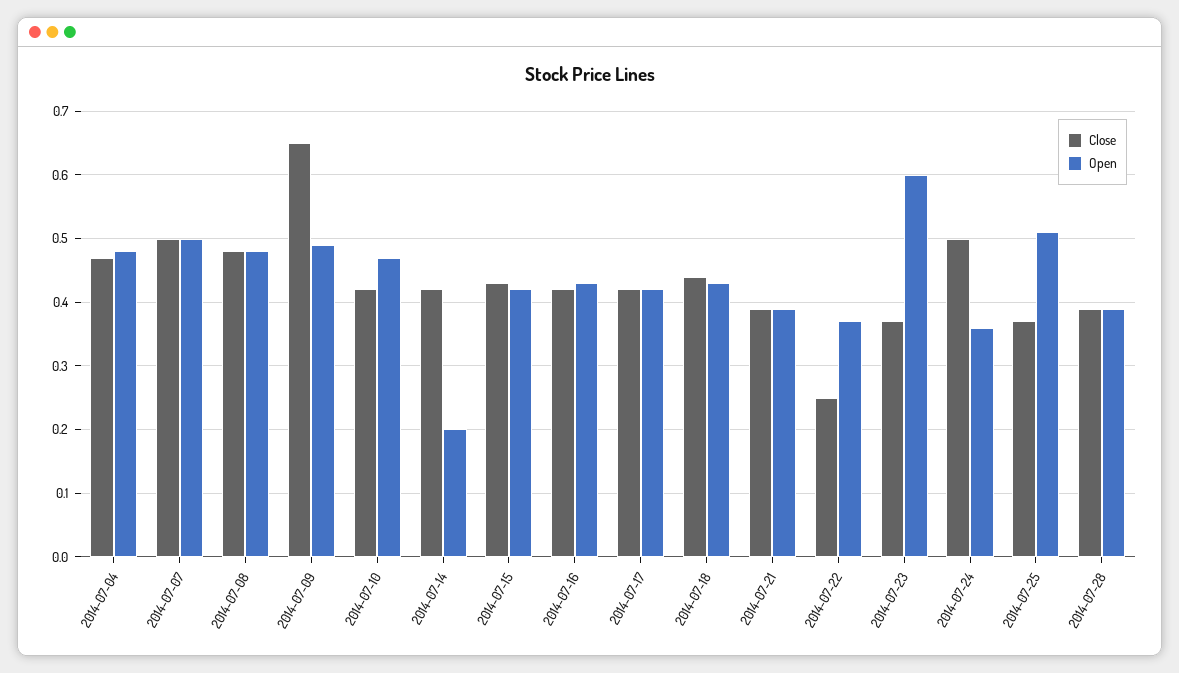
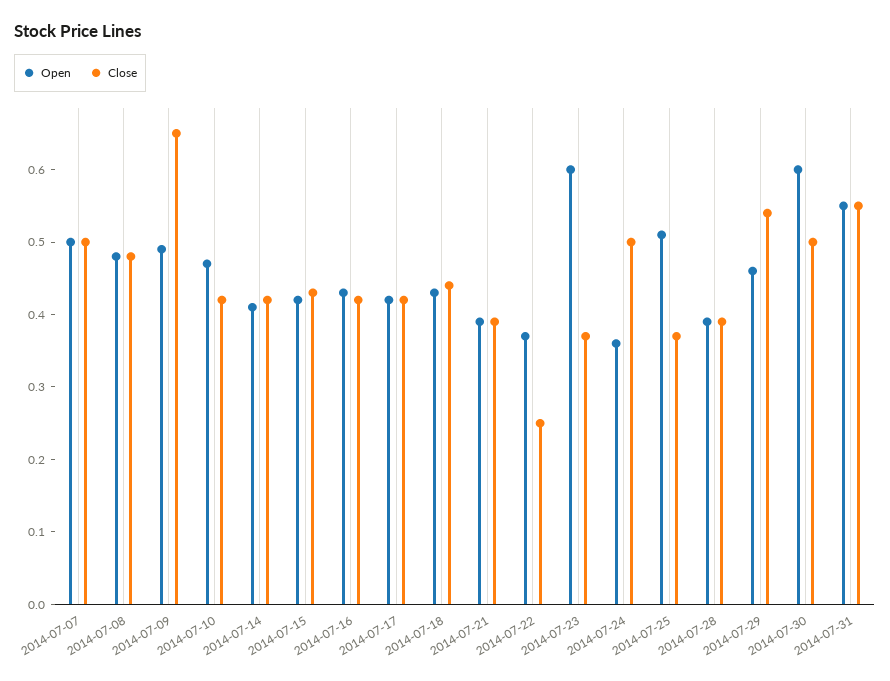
Close, 2014-07-04: 0.47 -> none
Open, 2014-07-04: 0.48 -> none
Open, 2014-07-14: 0.2 -> 0.4
Open, 2014-07-29: none -> 0.45
Close, 2014-07-29: none -> 0.55
Open, 2014-07-30: none -> 0.6
Close, 2014-07-30: none -> 0.5
Open, 2014-07-31: none -> 0.55
Close, 2014-07-31: none -> 0.55

